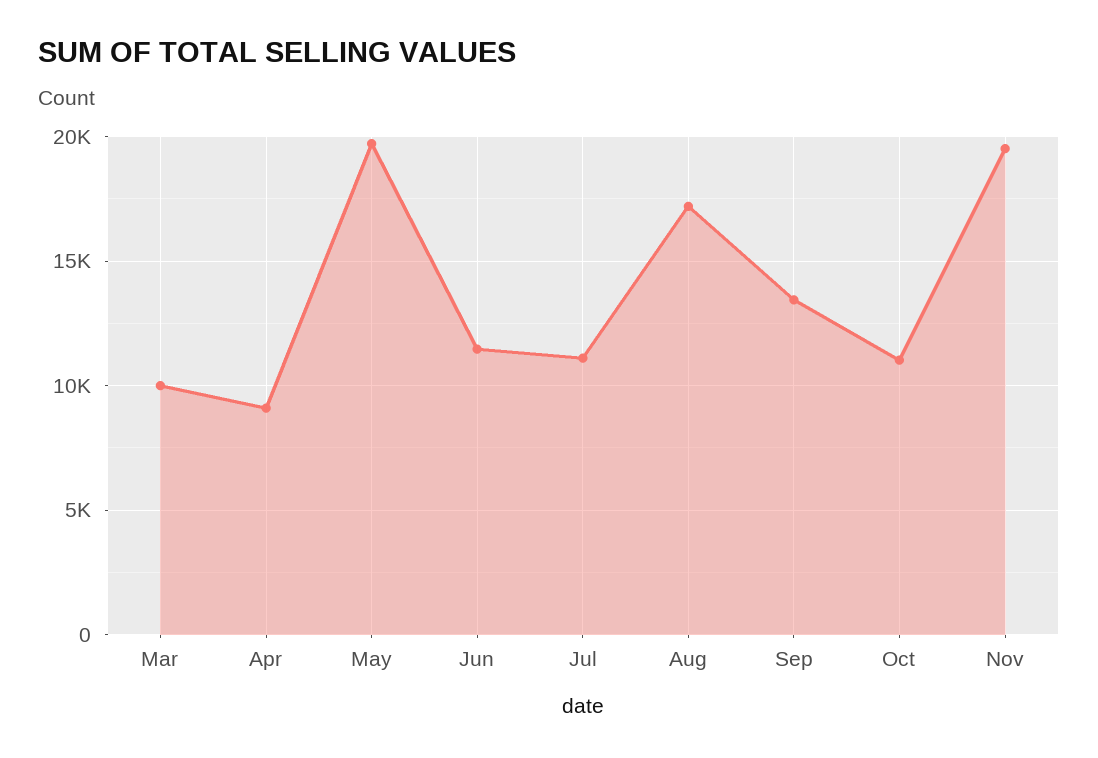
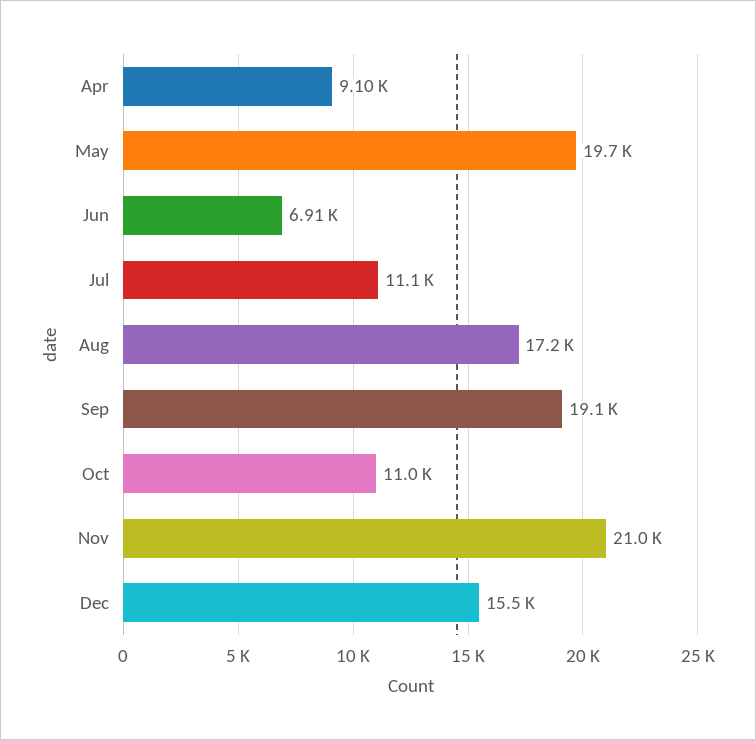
Mar: 10000 -> none
Jun: 11500 -> 6910
Sep: 13500 -> 19100
Nov: 19500 -> 21000
Dec: none -> 15500

